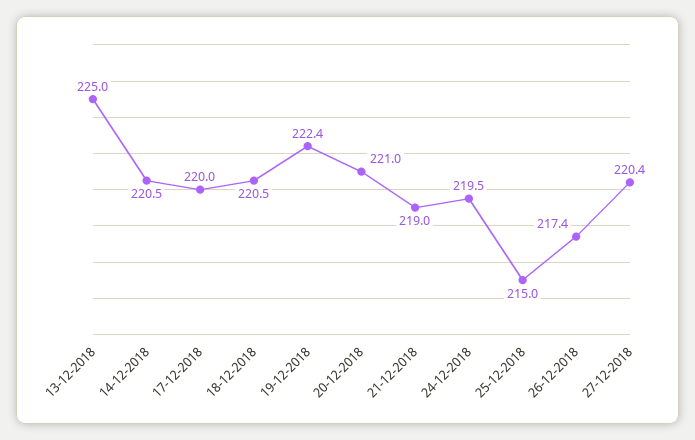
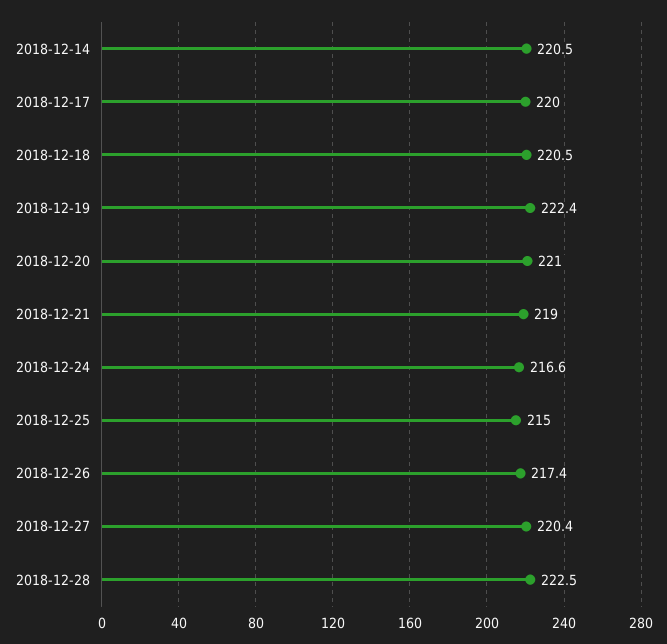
13-12-2018: 225 -> none
24-12-2018: 219.5 -> 216.6
2018-12-28: none -> 222.5

